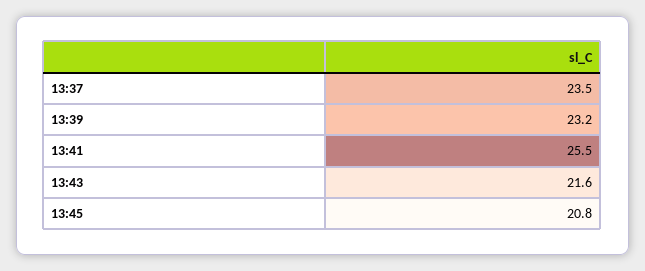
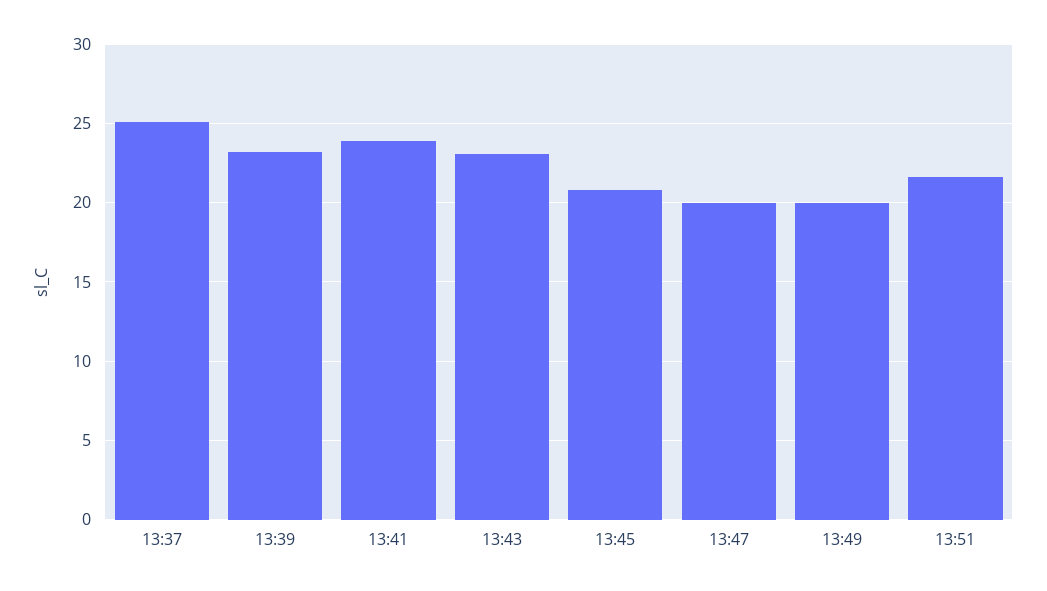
13:37: 23.5 -> 25
13:41: 25.5 -> 24
13:43: 21.6 -> 23
13:47: none -> 20
13:49: none -> 20
13:51: none -> 21.5

